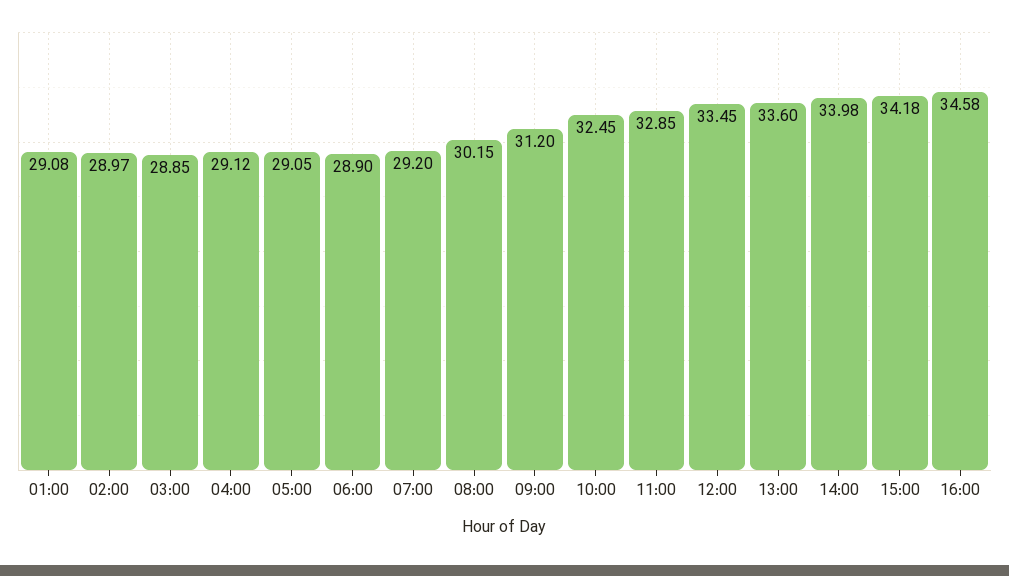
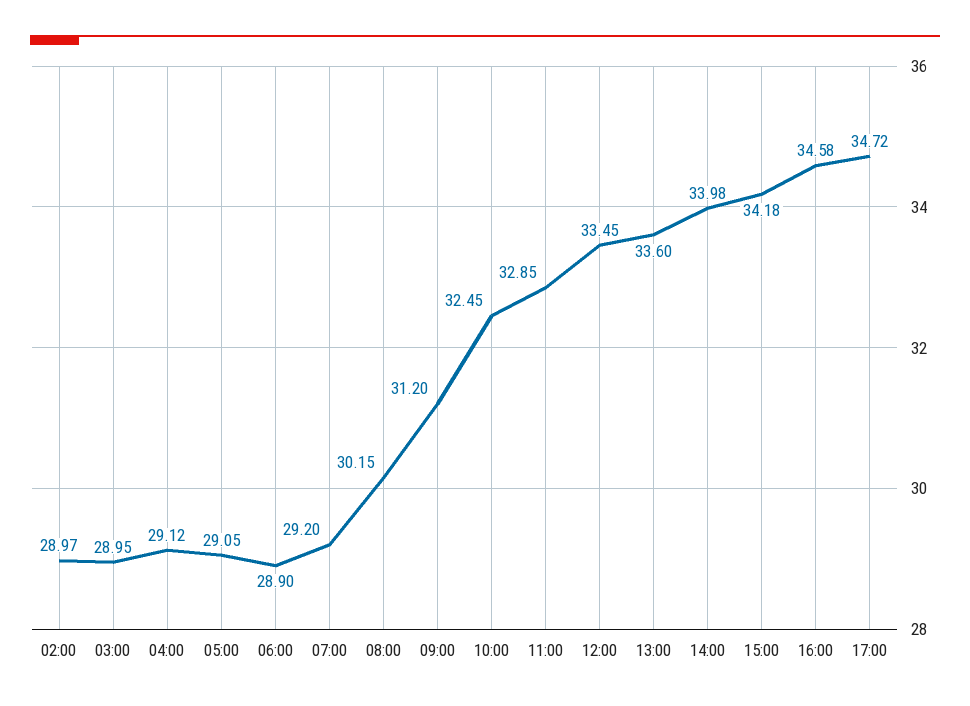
01:00: 29.08 -> none
03:00: 28.85 -> 28.95
17:00: none -> 34.72

